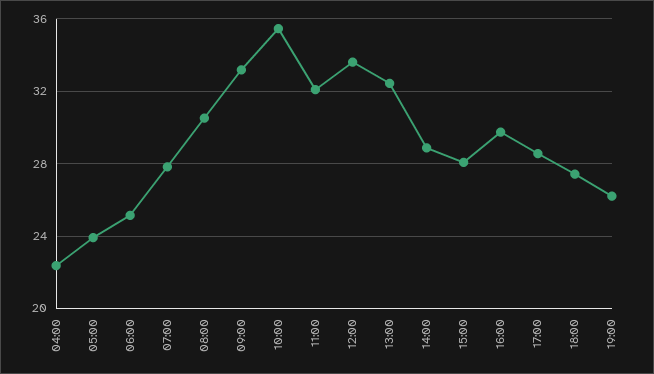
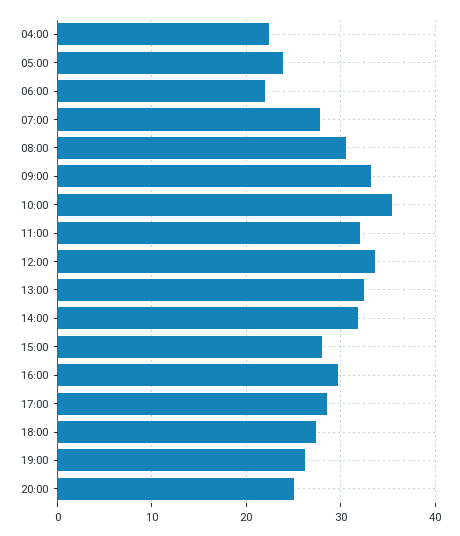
06:00: 25 -> 22
14:00: 29 -> 32
20:00: none -> 25

